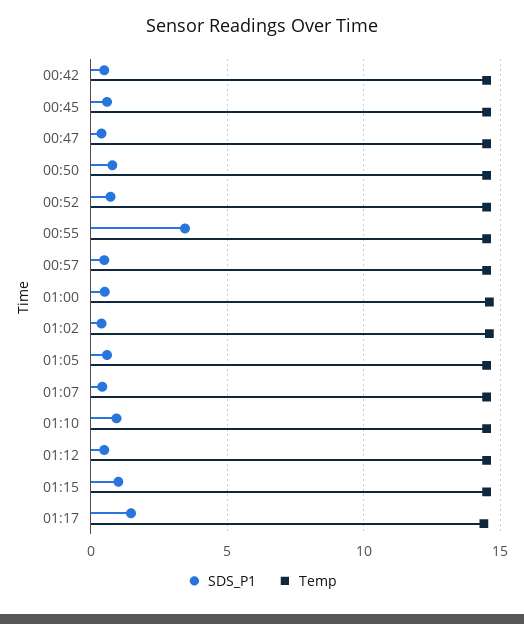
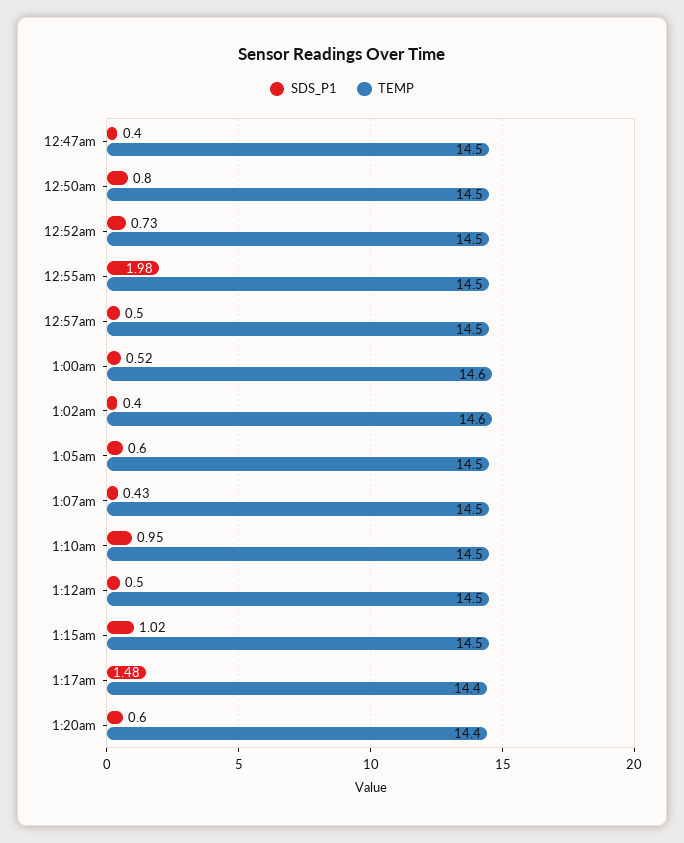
SDS_P1, 00:42: 0.5 -> none
Temp, 00:42: 14.5 -> none
SDS_P1, 00:45: 0.5 -> none
Temp, 00:45: 14.5 -> none
SDS_P1, 00:55: 3.5 -> 1.98
SDS_P1, 1:20am: none -> 0.6
Temp, 1:20am: none -> 14.4

